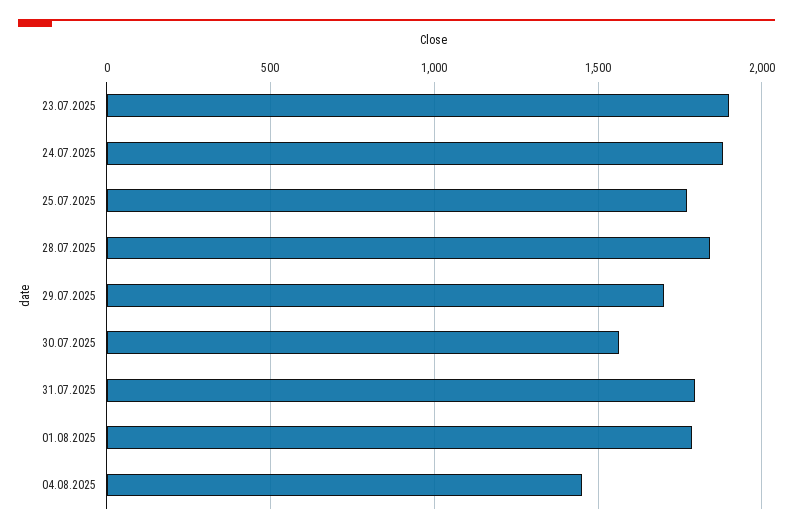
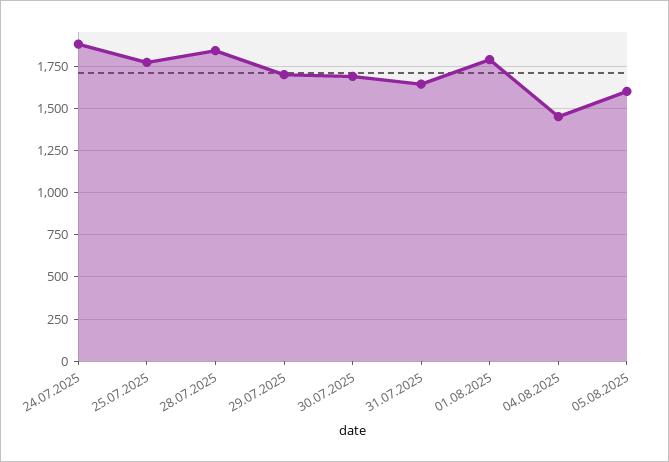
23.07.2025: 1900 -> none
30.07.2025: 1550 -> 1700
31.07.2025: 1800 -> 1650
05.08.2025: none -> 1600

